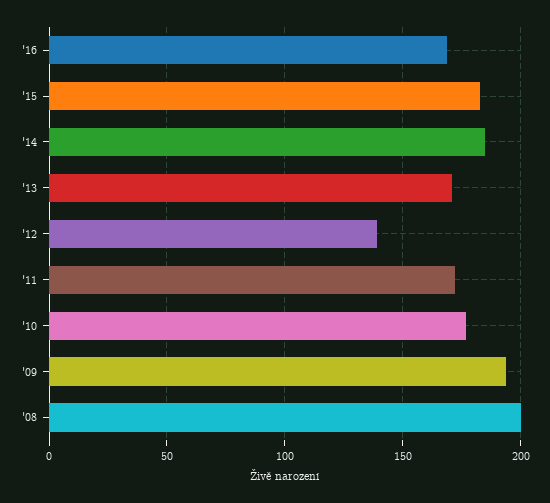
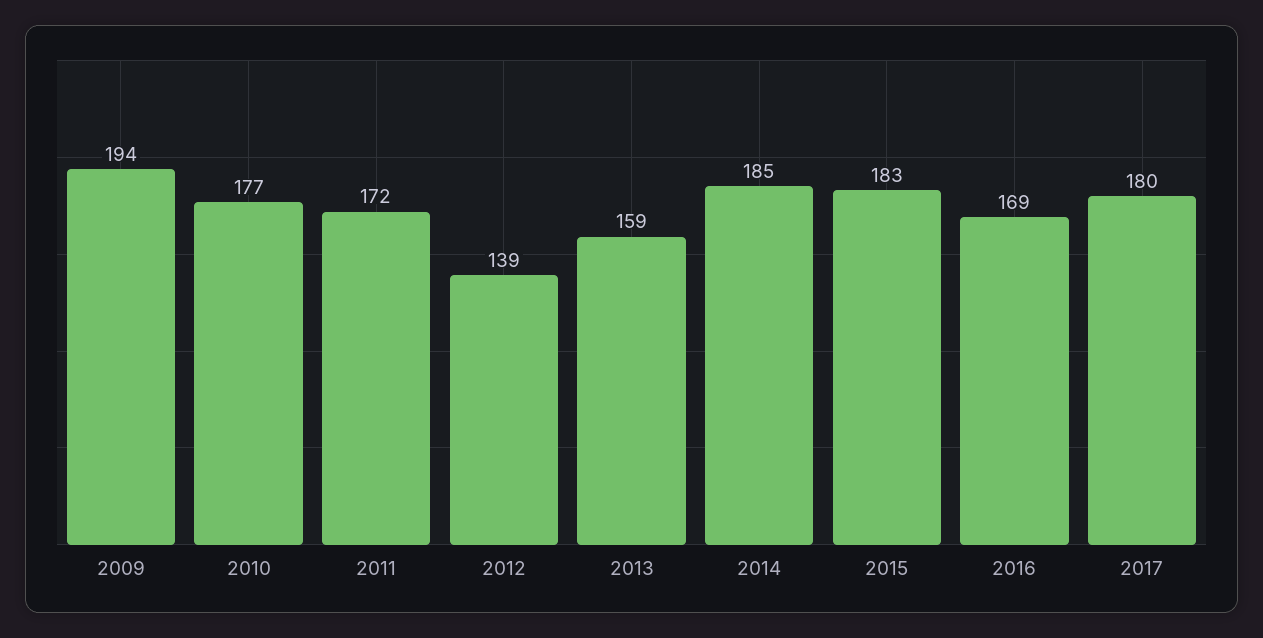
'13: 170 -> 159
'08: 200 -> none
2017: none -> 180

